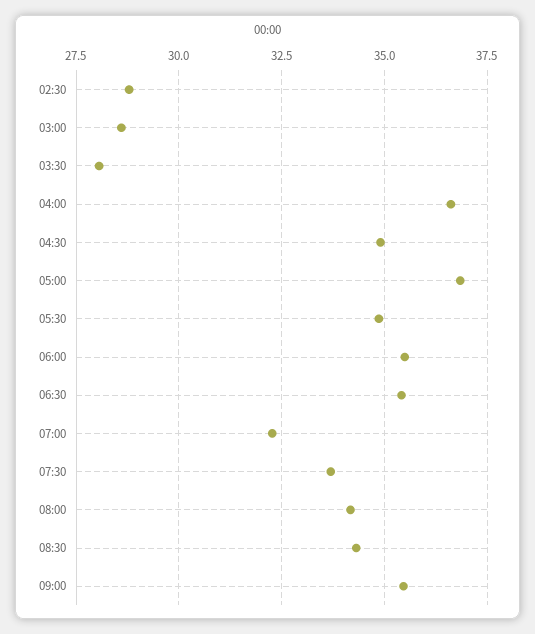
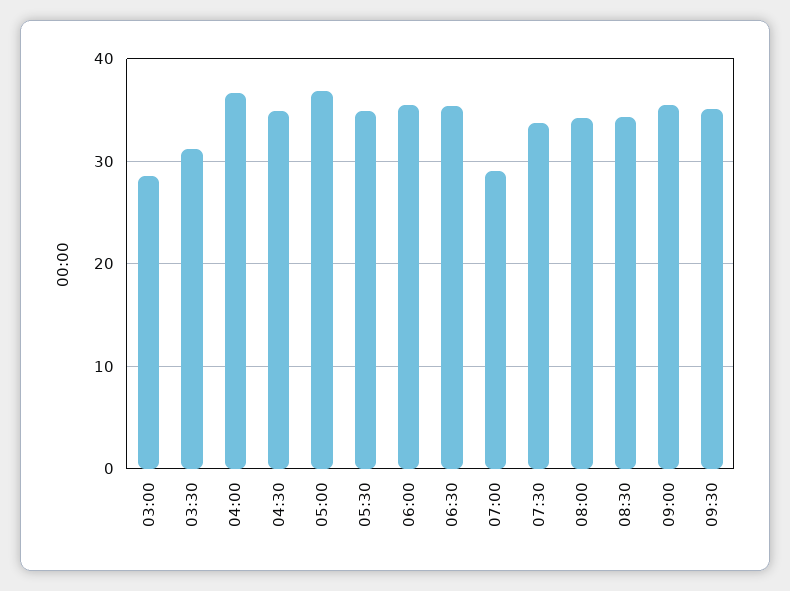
02:30: 28.75 -> none
03:30: 28 -> 31
07:00: 32.25 -> 29
09:30: none -> 35

